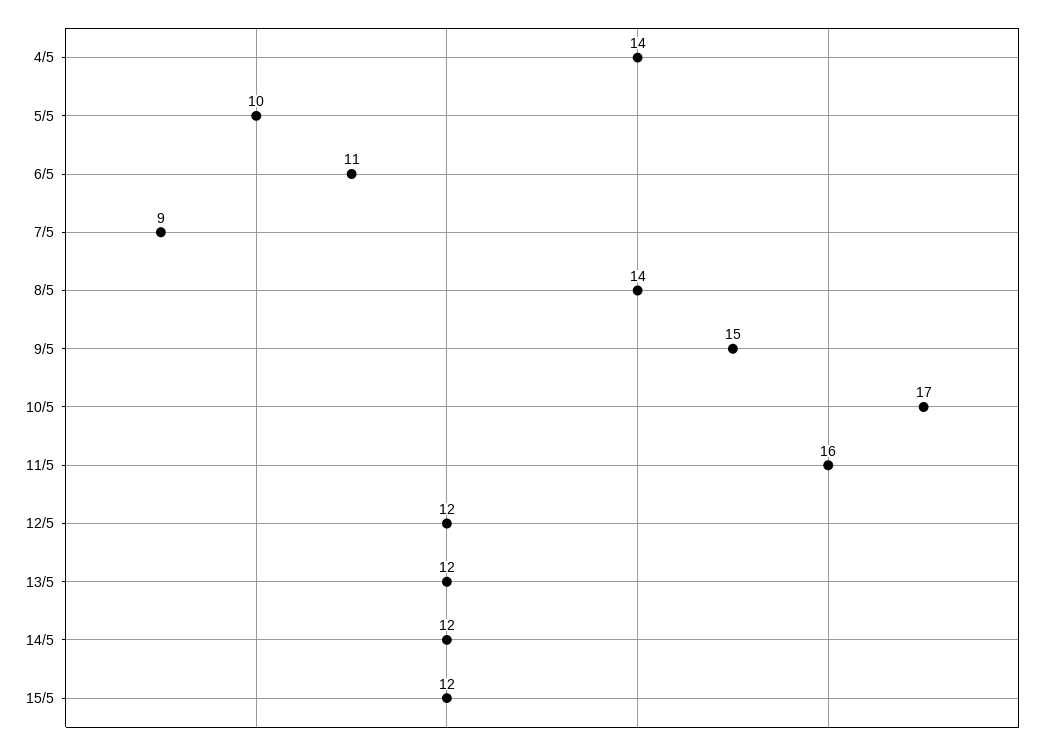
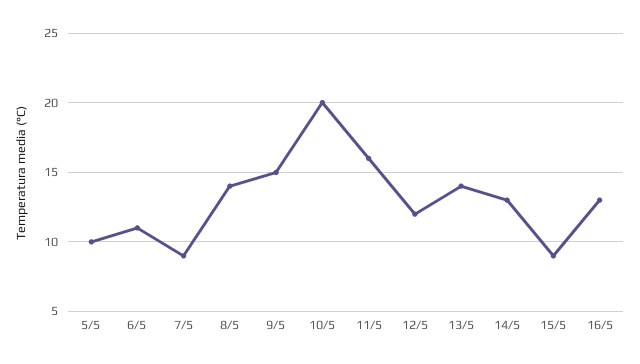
4/5: 14 -> none
10/5: 17 -> 20
13/5: 12 -> 14
14/5: 12 -> 13
15/5: 12 -> 9
16/5: none -> 13

